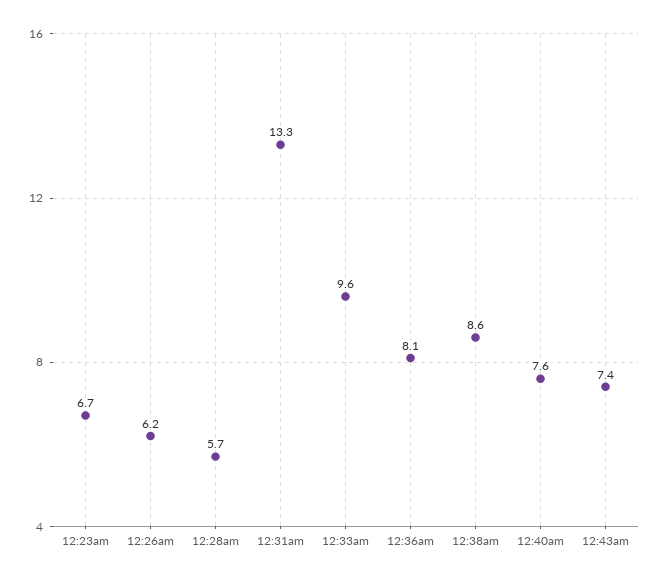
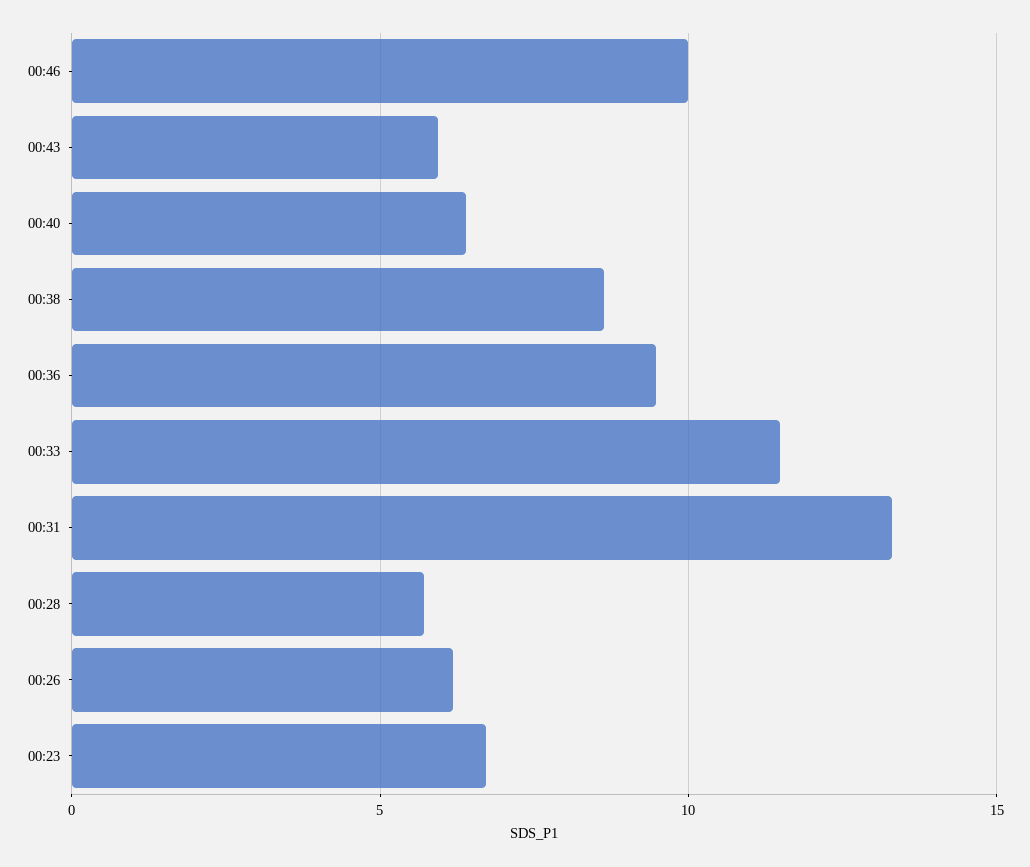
12:33am: 9.6 -> 11.5
12:36am: 8.1 -> 9.5
12:40am: 7.6 -> 6.5
12:43am: 7.4 -> 6
00:46: none -> 10

